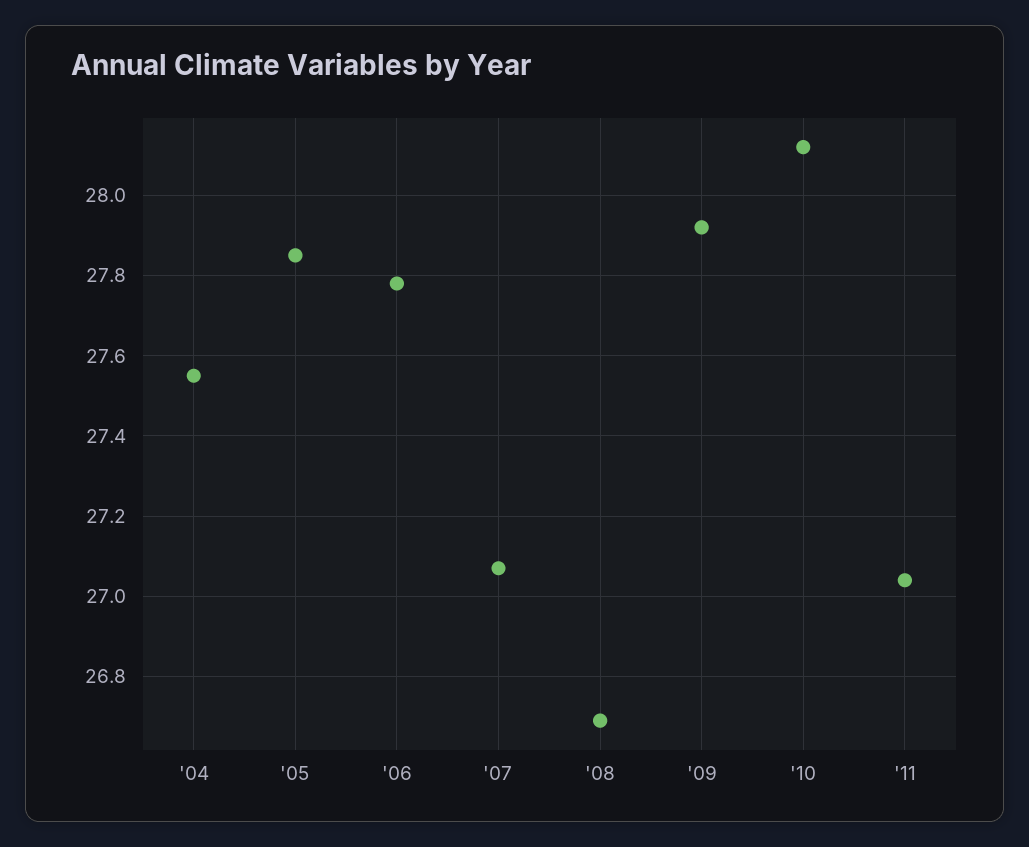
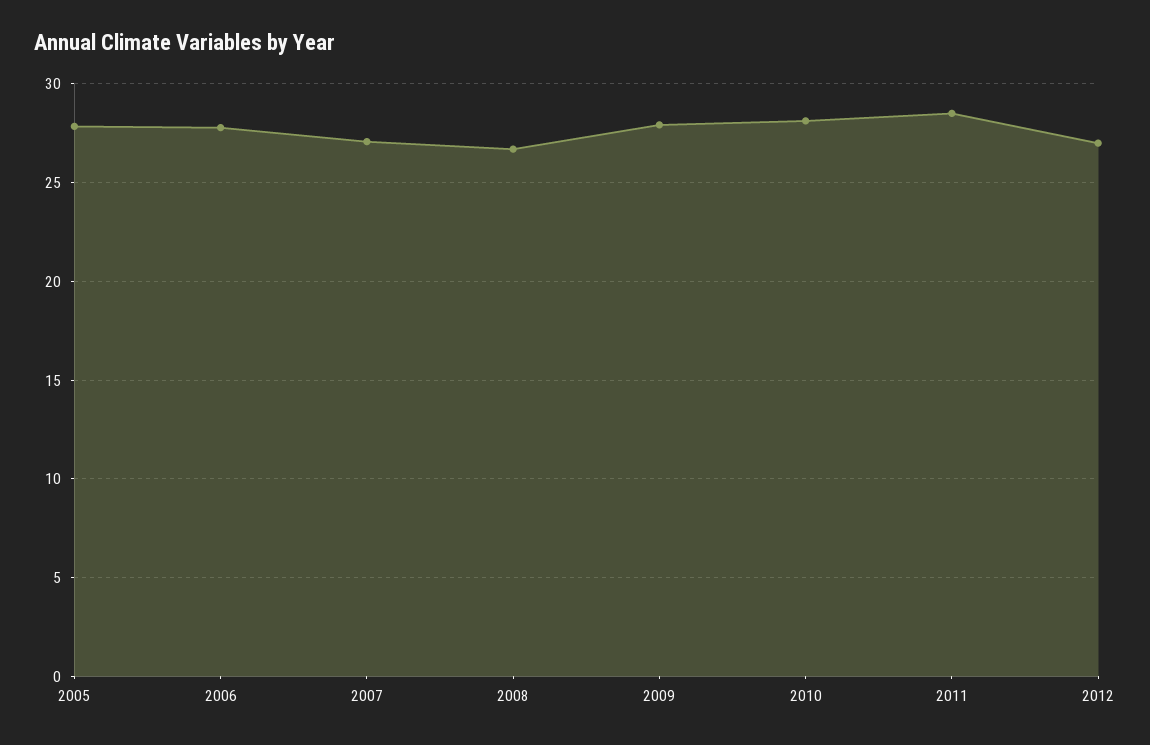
'04: 27.55 -> none
'11: 27.05 -> 28.5
2012: none -> 27

